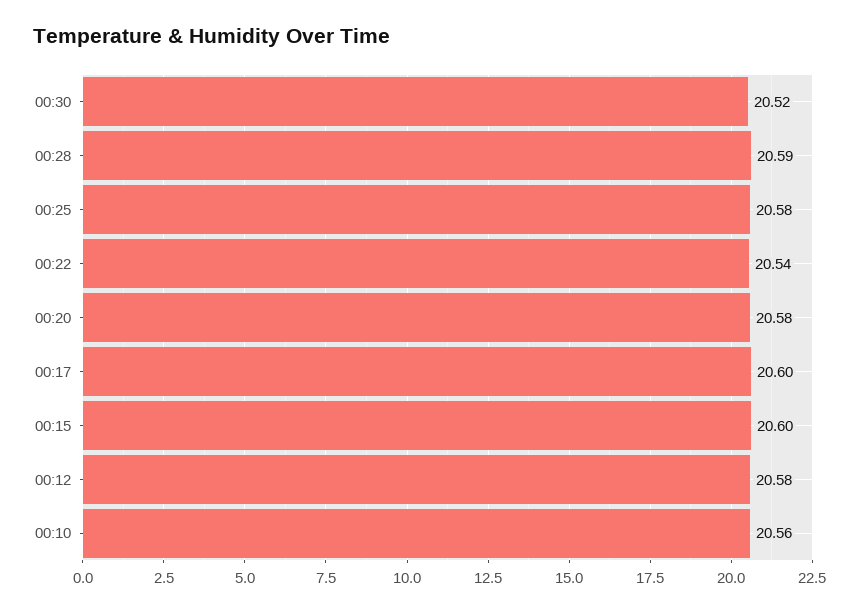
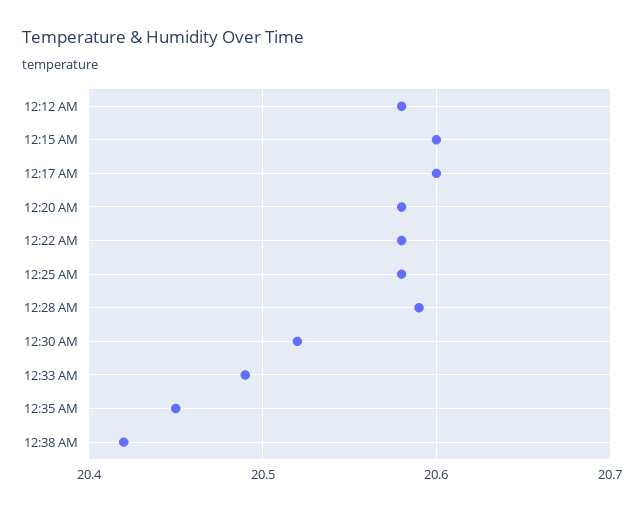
00:22: 20.54 -> 20.58
00:10: 20.56 -> none
12:33 AM: none -> 20.49
12:35 AM: none -> 20.45
12:38 AM: none -> 20.42

